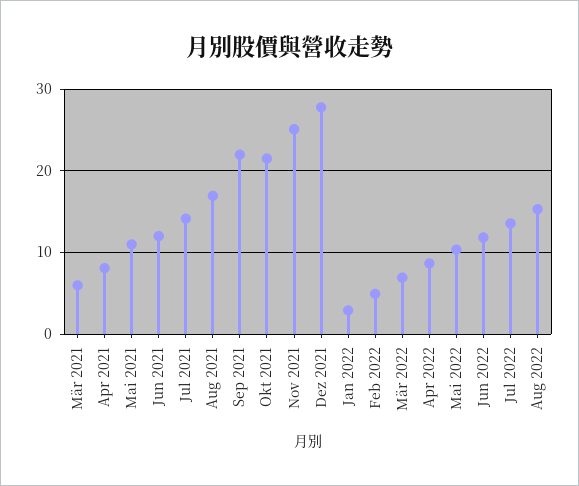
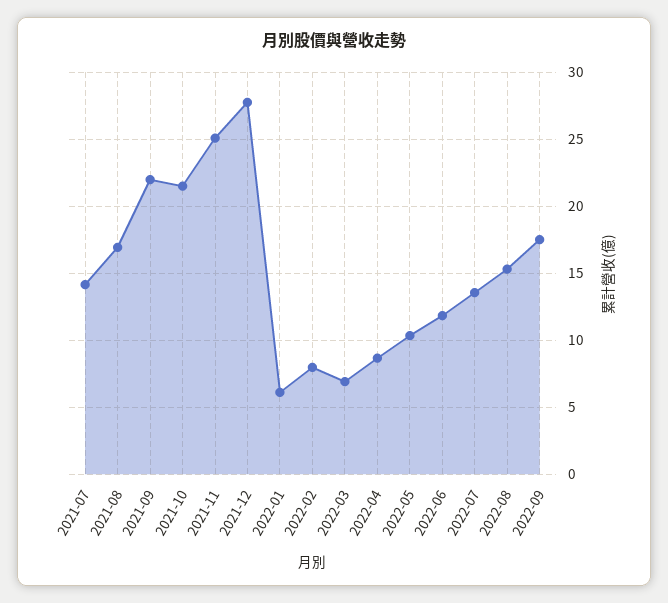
Mär 2021: 6 -> none
Apr 2021: 8 -> none
Mai 2021: 11 -> none
Jun 2021: 12 -> none
Jan 2022: 3 -> 6
Feb 2022: 5 -> 8
2022-09: none -> 17.5

